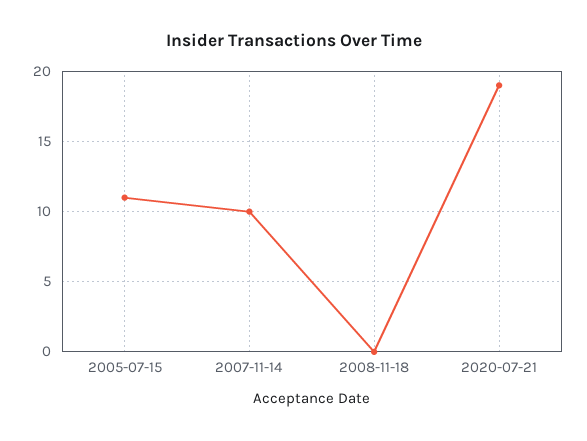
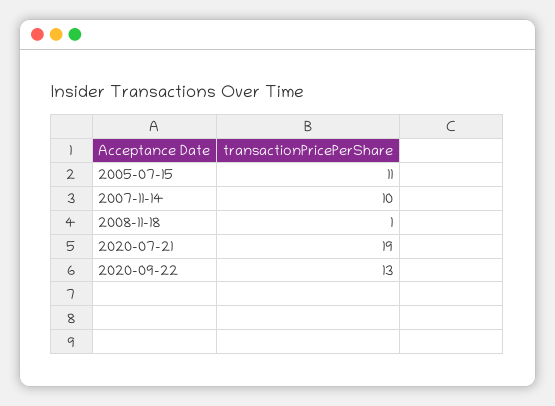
2008-11-18: 0 -> 1
2020-09-22: none -> 13

